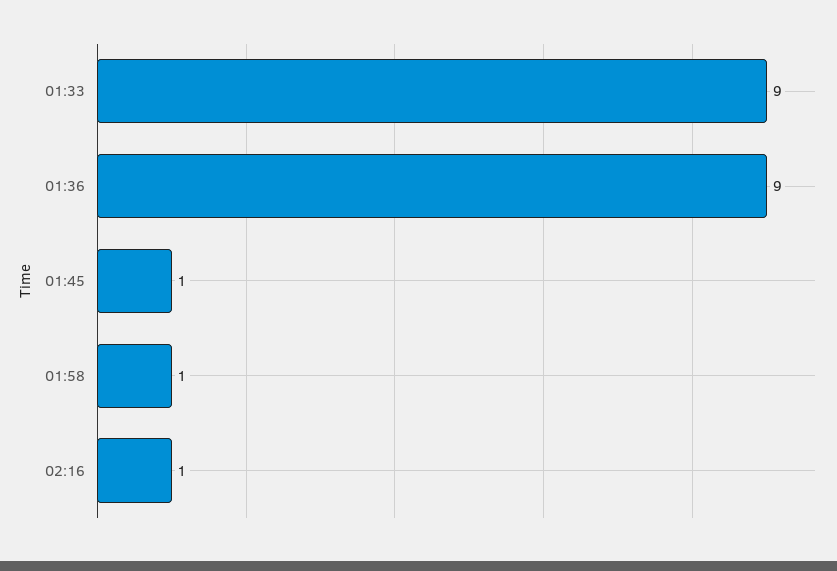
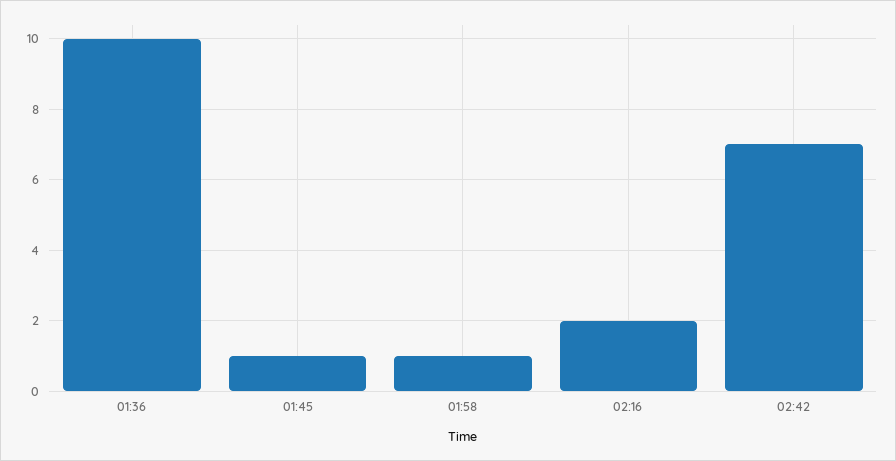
01:33: 9 -> none
01:36: 9 -> 10
02:16: 1 -> 2
02:42: none -> 7

